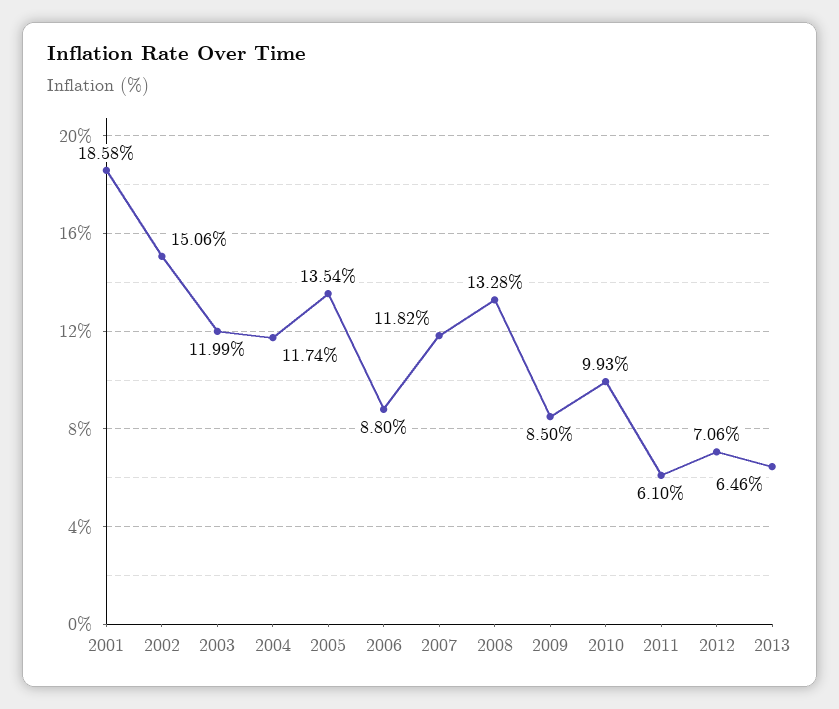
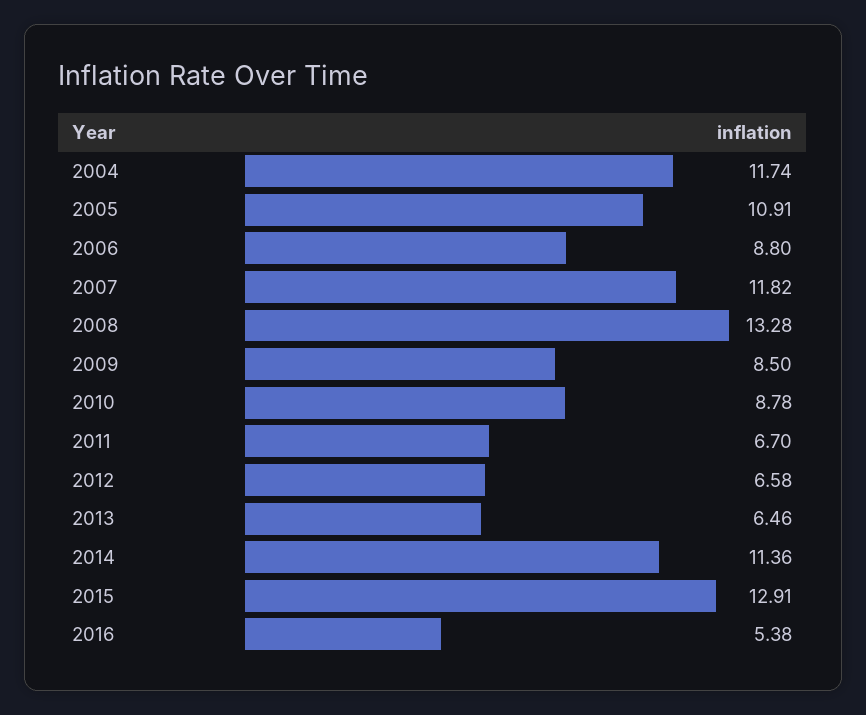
2001: 18.58 -> none
2002: 15.06 -> none
2003: 11.99 -> none
2005: 13.54 -> 10.91
2010: 9.93 -> 8.78
2011: 6.1 -> 6.7
2012: 7.06 -> 6.58
2014: none -> 11.36
2015: none -> 12.91
2016: none -> 5.38

